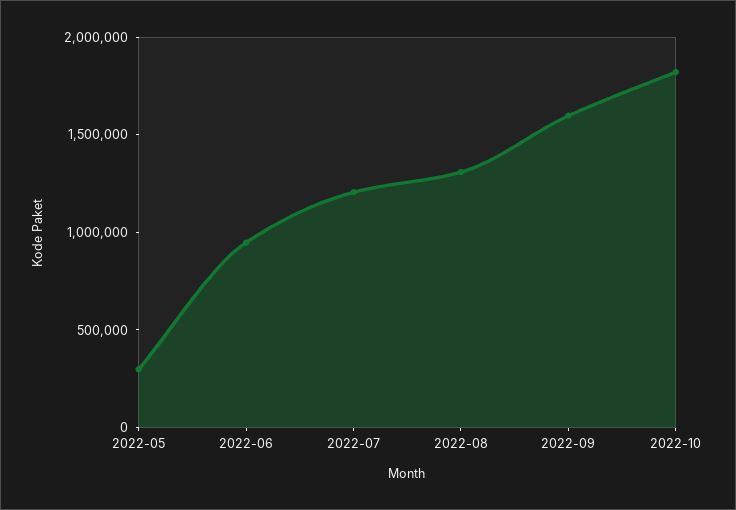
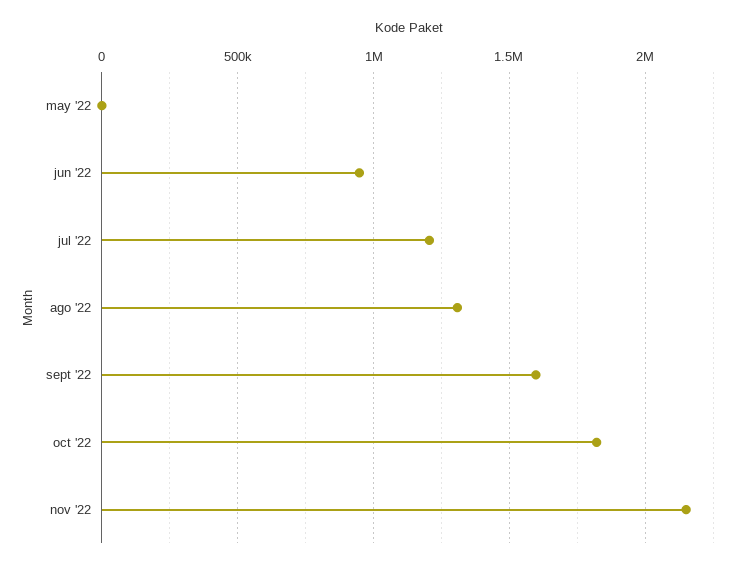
2022-05: 300000 -> 0
nov '22: none -> 2150000

